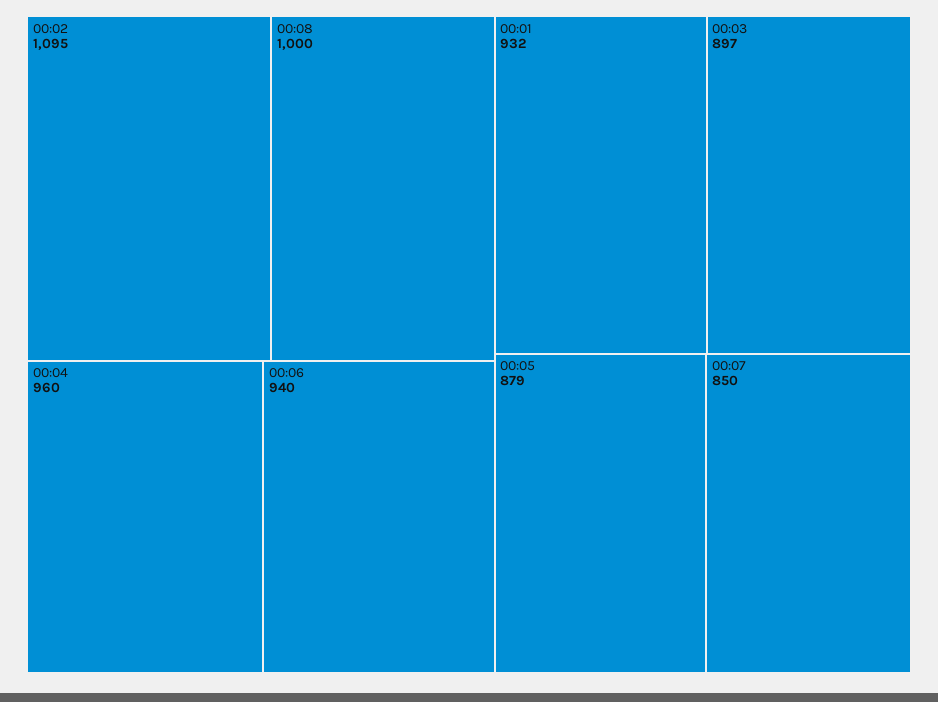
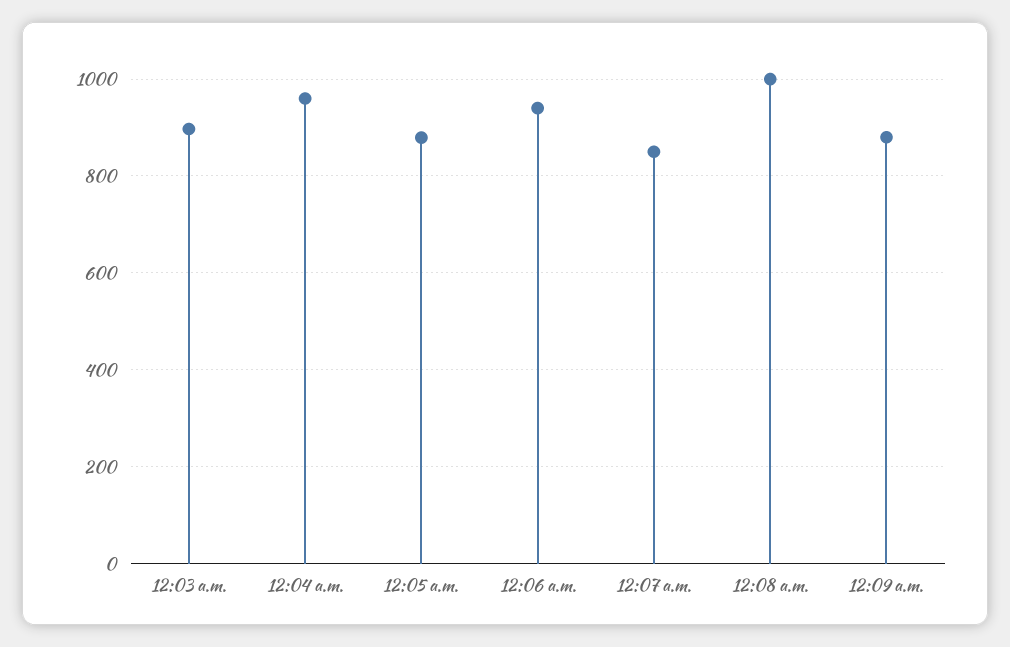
00:02: 1095 -> none
00:01: 932 -> none
12:09 a.m.: none -> 880

